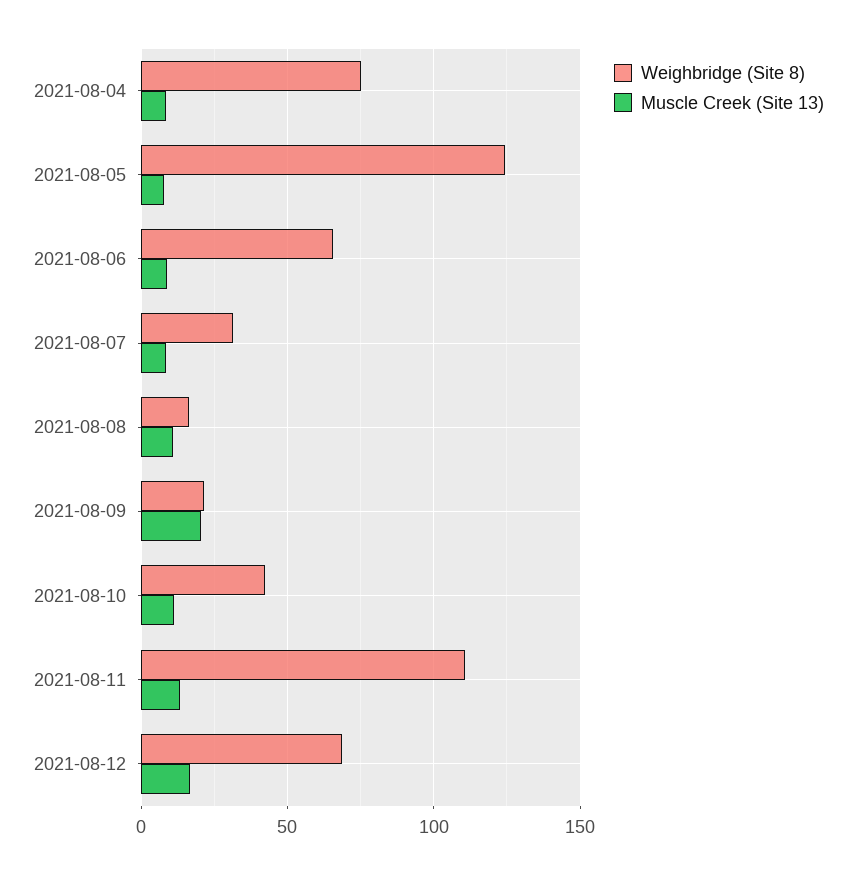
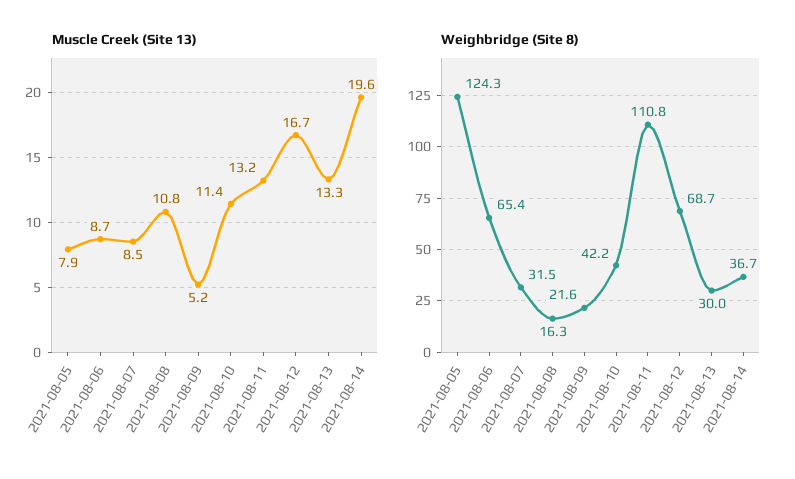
Weighbridge (Site 8), 2021-08-04: 75 -> none
Muscle Creek (Site 13), 2021-08-04: 10 -> none
Muscle Creek (Site 13), 2021-08-09: 20 -> 5.2
Muscle Creek (Site 13), 2021-08-13: none -> 13.3
Muscle Creek (Site 13), 2021-08-14: none -> 19.6
Weighbridge (Site 8), 2021-08-13: none -> 30
Weighbridge (Site 8), 2021-08-14: none -> 36.7

